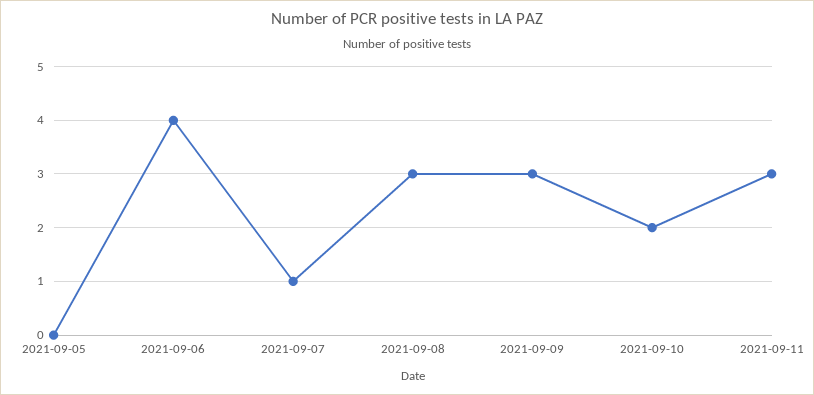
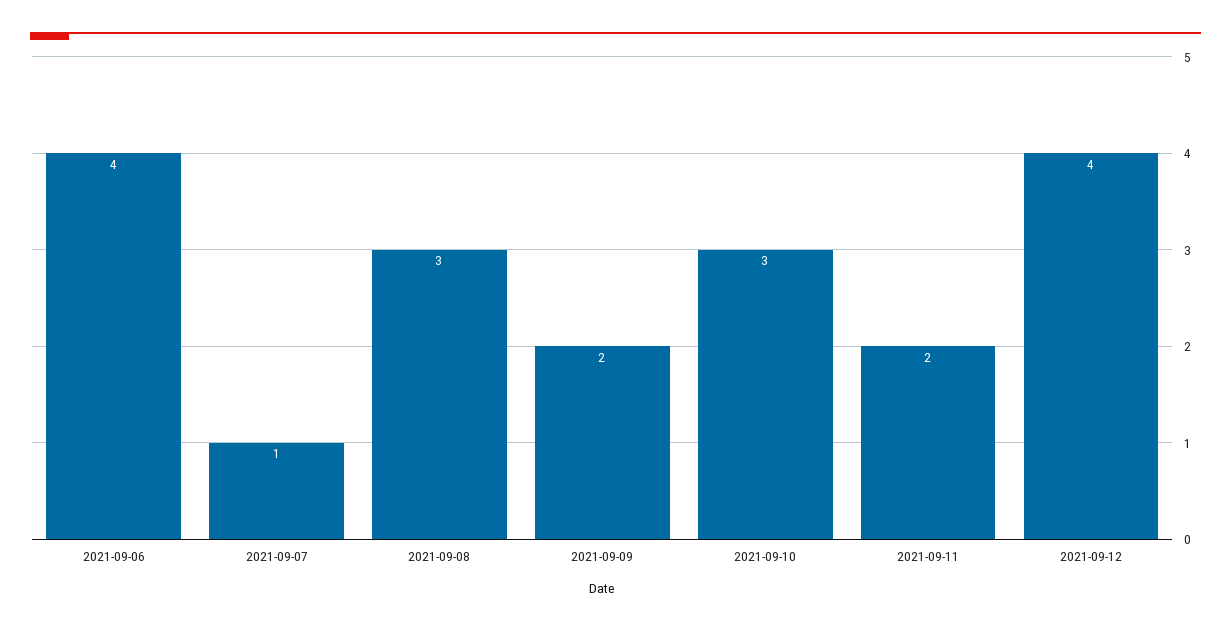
2021-09-05: 0 -> none
2021-09-09: 3 -> 2
2021-09-10: 2 -> 3
2021-09-11: 3 -> 2
2021-09-12: none -> 4

